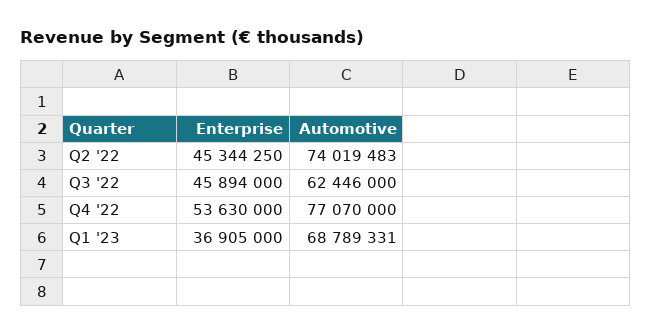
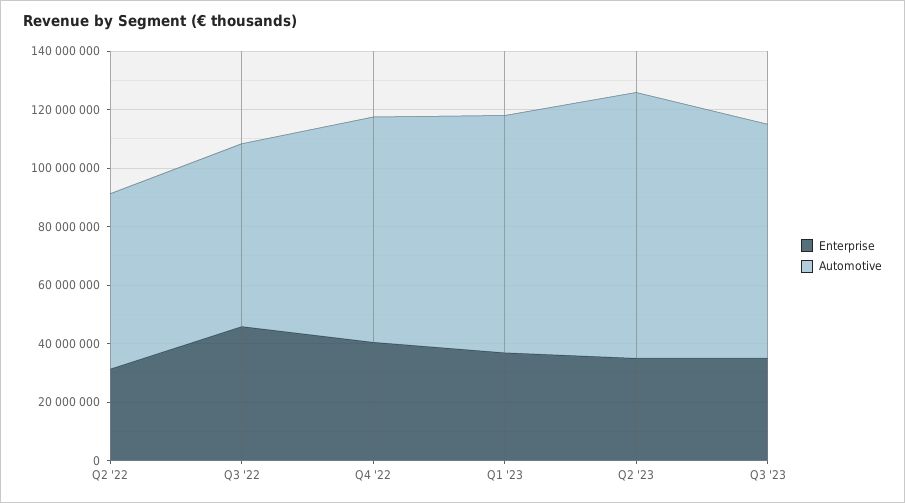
Enterprise, Q2 '22: 45344250 -> 30000000
Automotive, Q2 '22: 74019483 -> 60000000
Enterprise, Q4 '22: 53630000 -> 40000000
Automotive, Q1 '23: 68789331 -> 80000000
Enterprise, Q2 '23: none -> 35000000
Automotive, Q2 '23: none -> 90000000
Enterprise, Q3 '23: none -> 35000000
Automotive, Q3 '23: none -> 80000000

